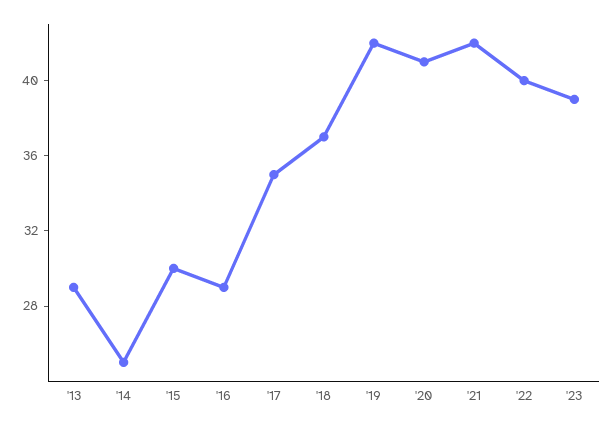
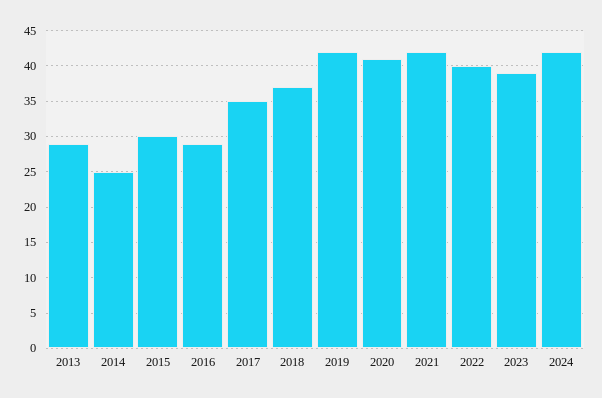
2024: none -> 42

